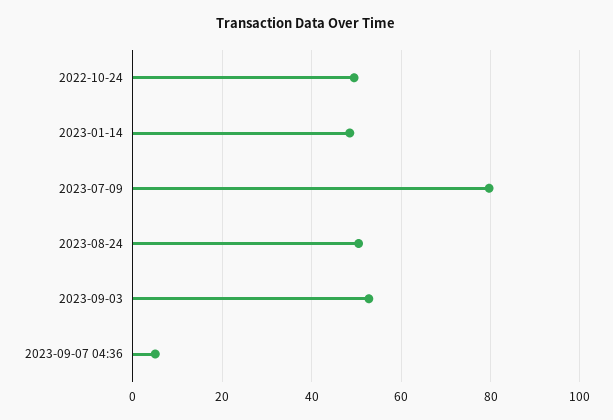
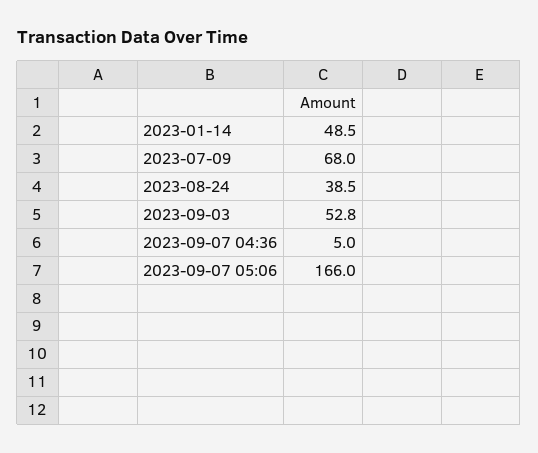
2022-10-24: 50 -> none
2023-07-09: 80 -> 68
2023-08-24: 50 -> 38.5
2023-09-07 05:06: none -> 166

